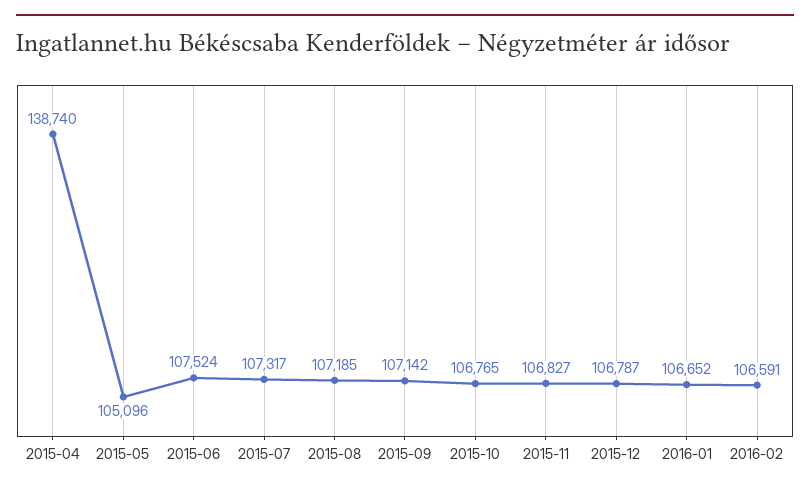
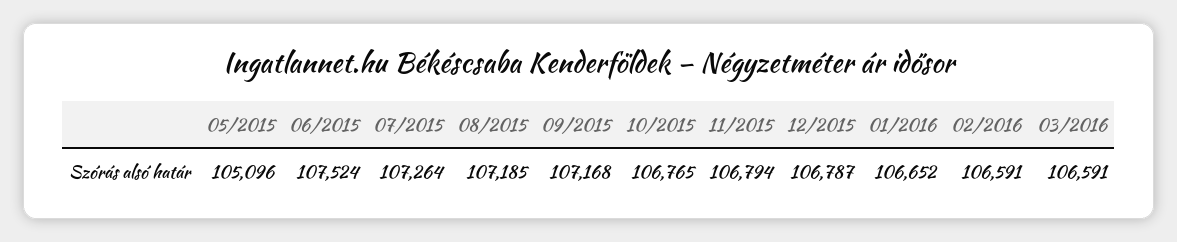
2015-04: 138740 -> none
2015-07: 107317 -> 107264
2015-09: 107142 -> 107168
2015-11: 106827 -> 106794
03/2016: none -> 106591

